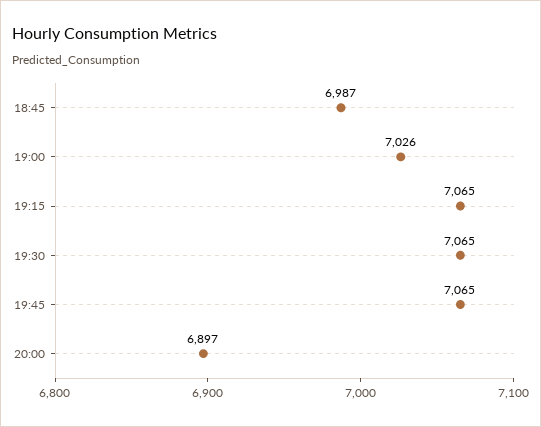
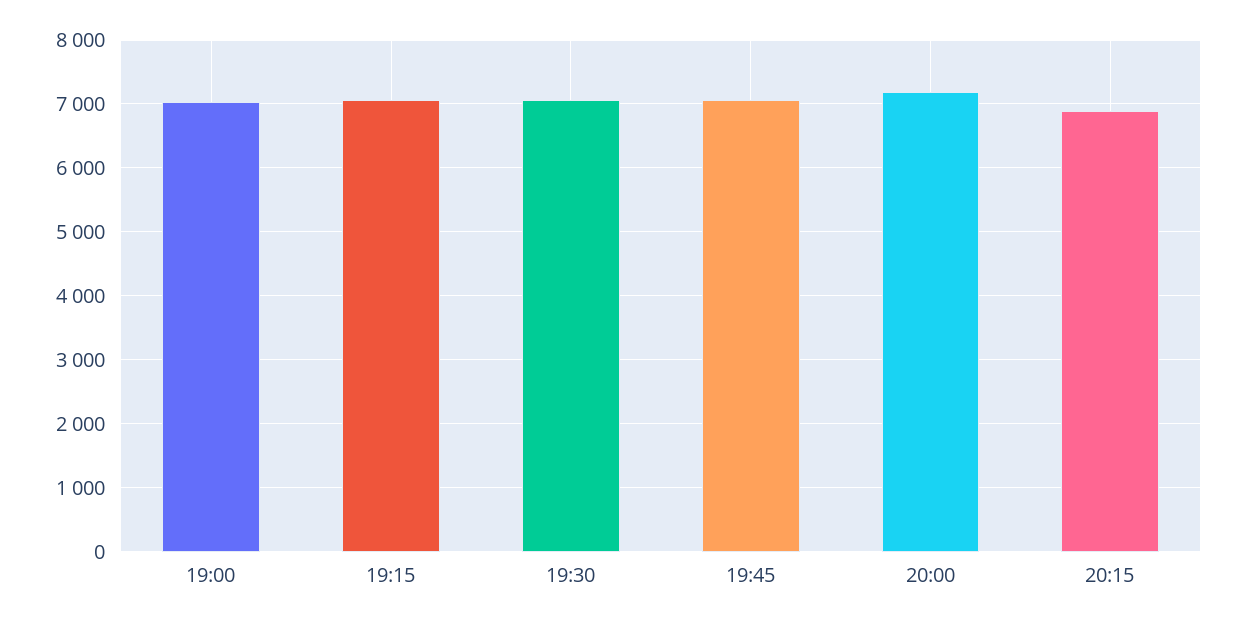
18:45: 6987 -> none
20:00: 6897 -> 7200
20:15: none -> 6900

